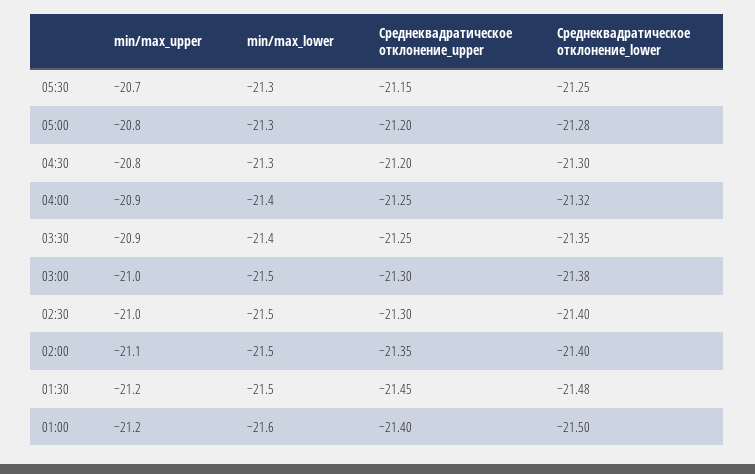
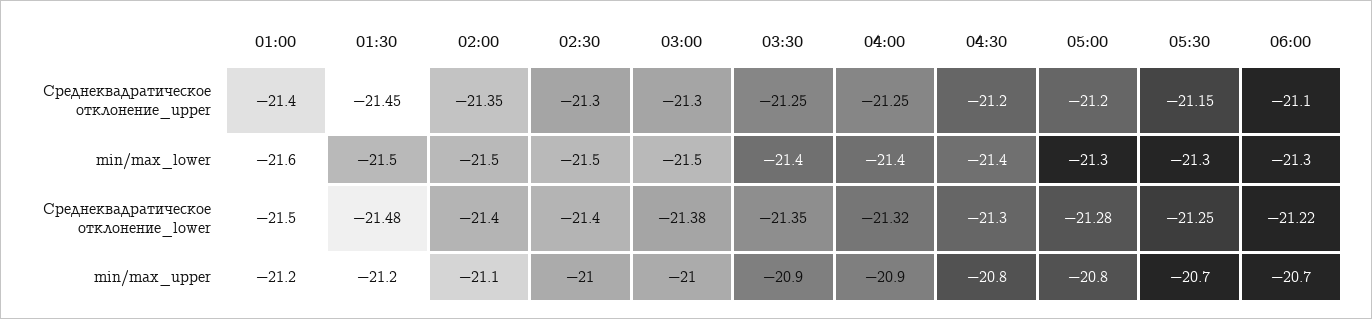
min/max_lower, 04:30: -21.3 -> -21.4
Среднеквадратическое отклонение_upper, 06:00: none -> -21.1
min/max_lower, 06:00: none -> -21.3
Среднеквадратическое отклонение_lower, 06:00: none -> -21.22
min/max_upper, 06:00: none -> -20.7

